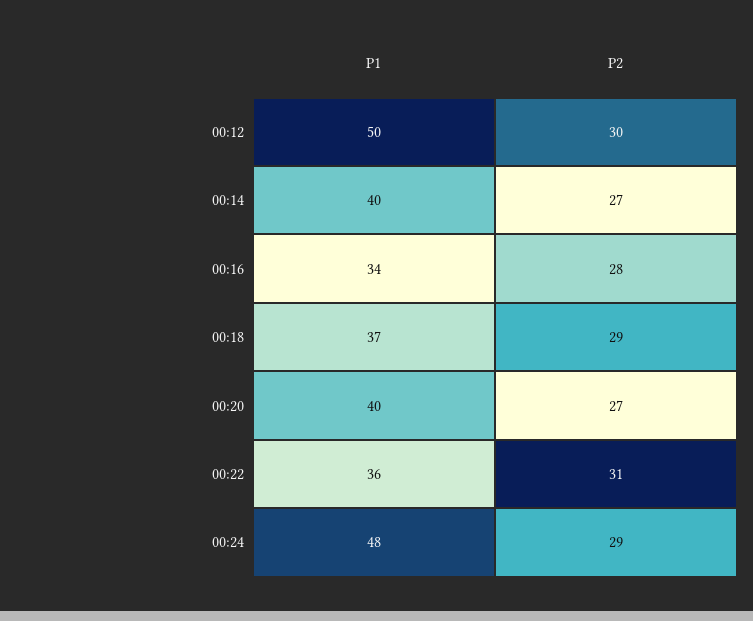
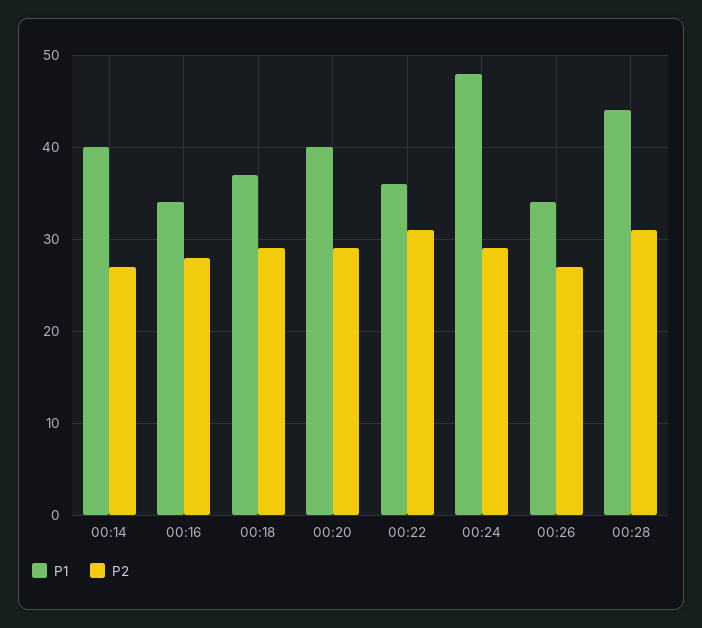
P1, 00:12: 50 -> none
P2, 00:12: 30 -> none
P2, 00:20: 27 -> 29
P1, 00:26: none -> 34
P2, 00:26: none -> 27
P1, 00:28: none -> 44
P2, 00:28: none -> 31

